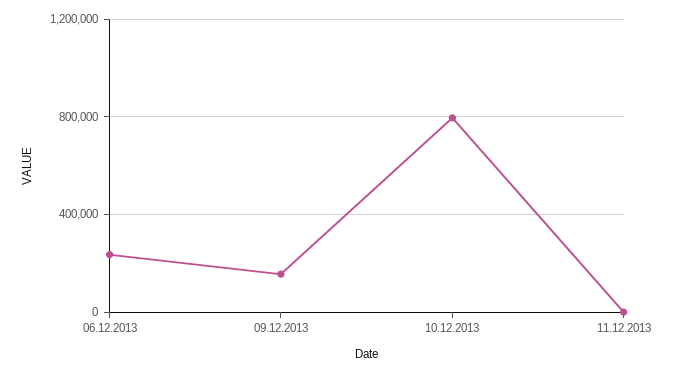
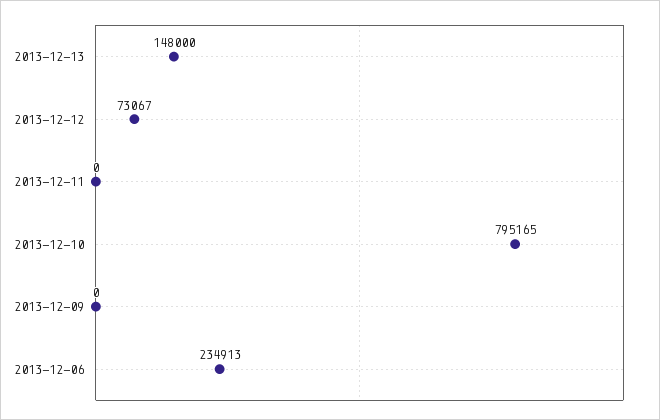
09.12.2013: 150000 -> 0
2013-12-13: none -> 148000
2013-12-12: none -> 73067

